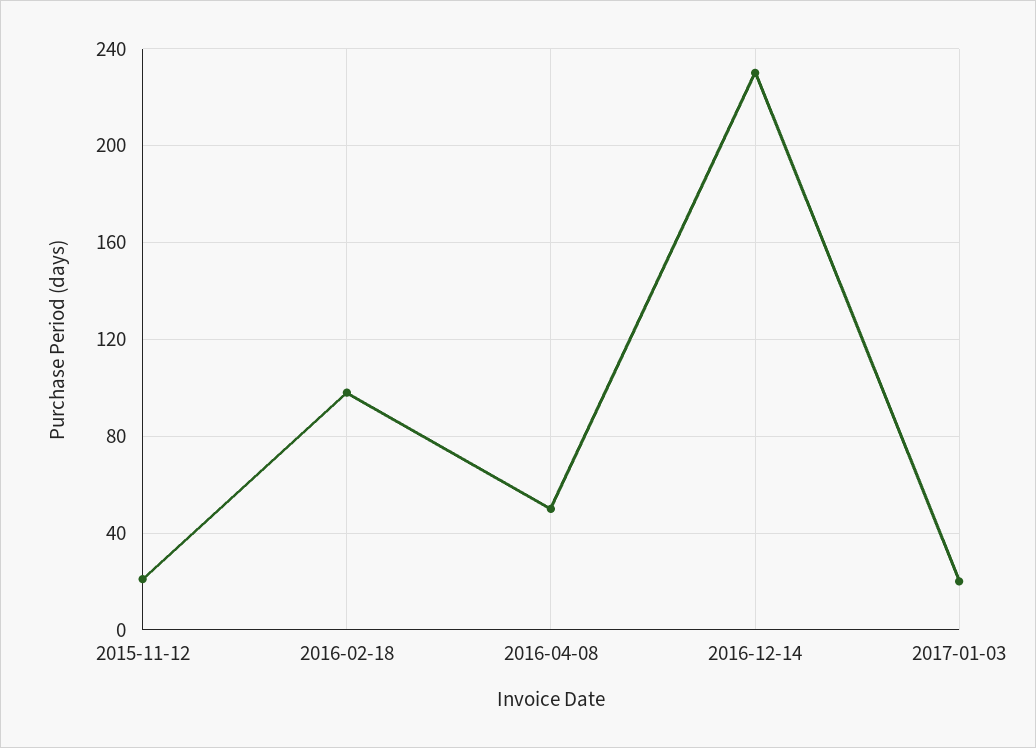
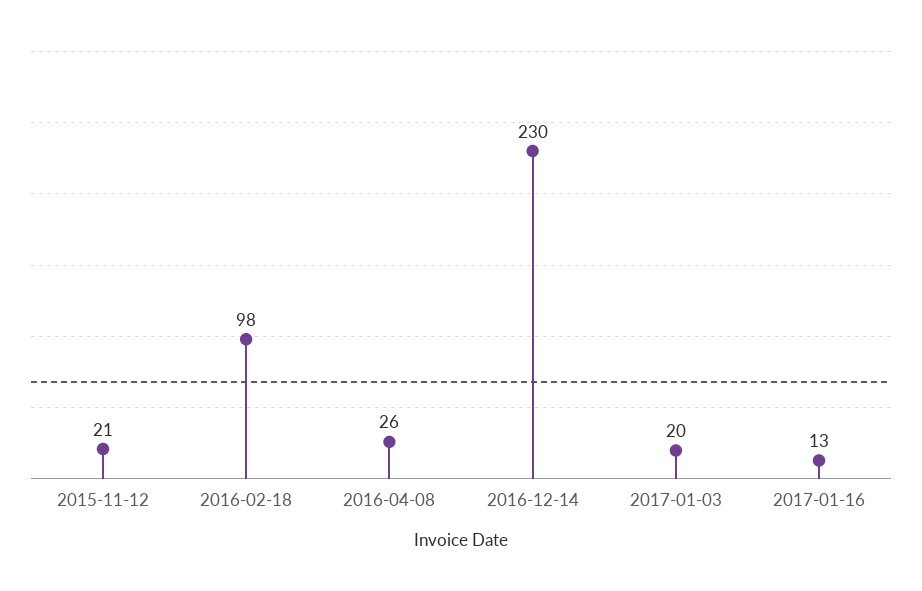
2016-04-08: 50 -> 26
2017-01-16: none -> 13

